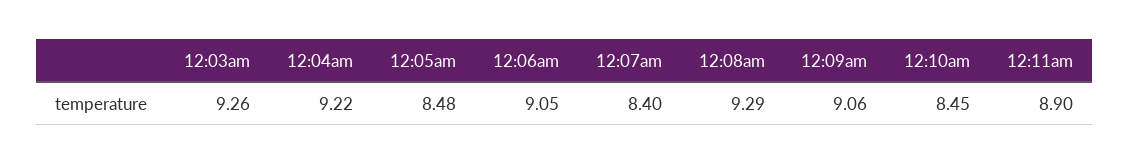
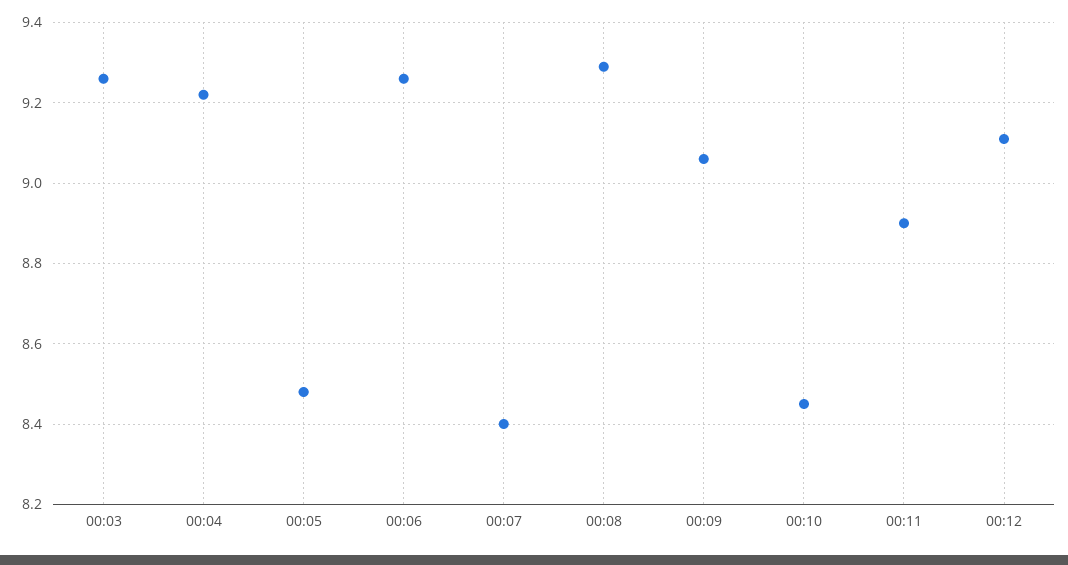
12:06am: 9.05 -> 9.25
00:12: none -> 9.1

